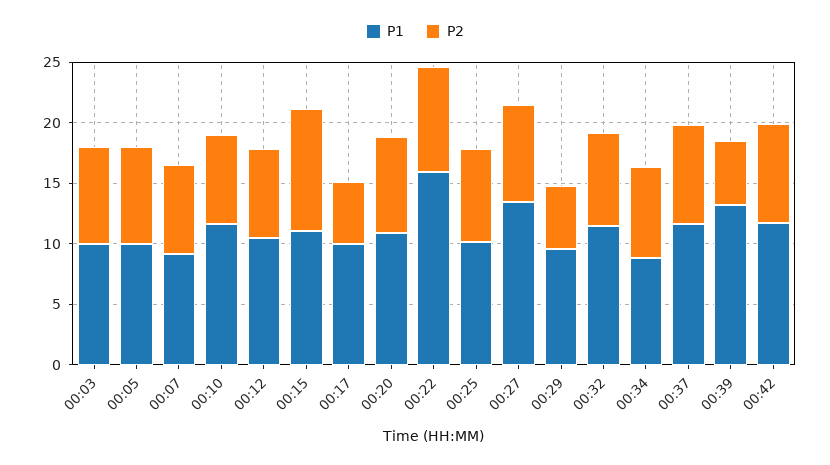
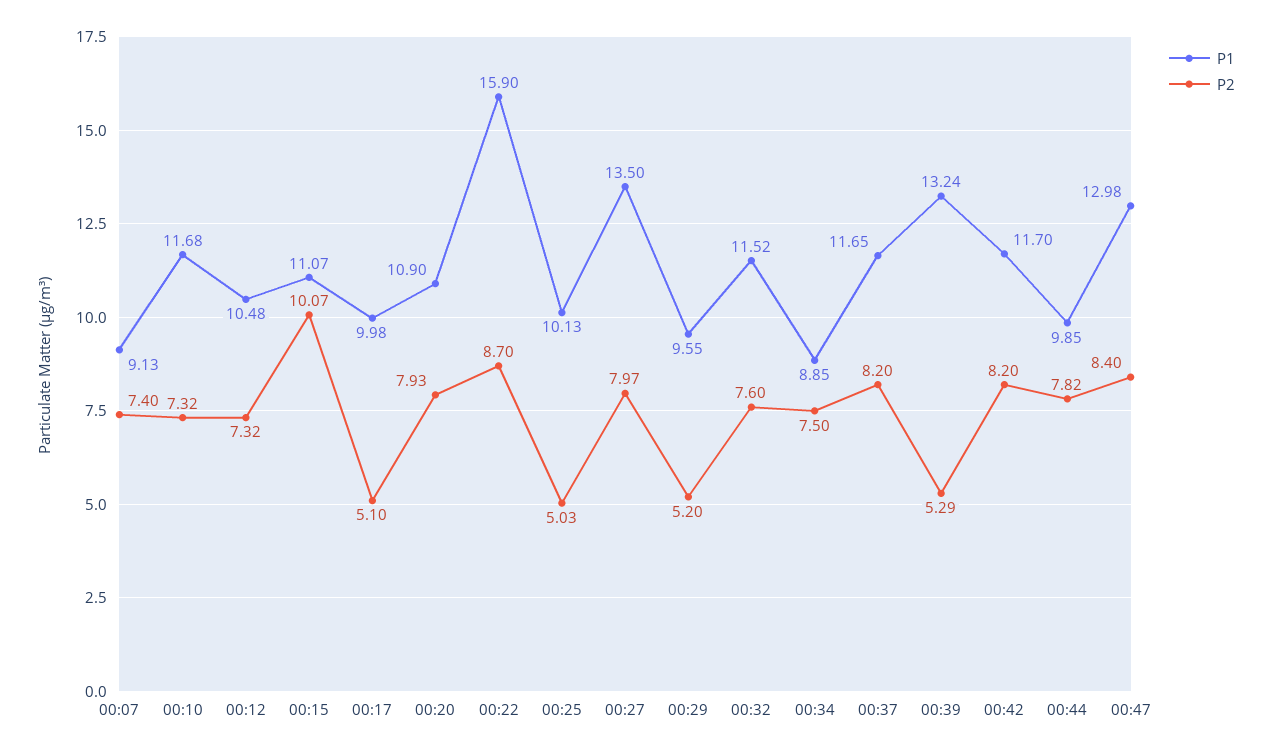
P1, 00:03: 10 -> none
P2, 00:03: 8 -> none
P1, 00:05: 10 -> none
P2, 00:05: 8 -> none
P2, 00:25: 8 -> 5.03
P1, 00:44: none -> 9.85
P2, 00:44: none -> 7.82
P1, 00:47: none -> 12.98
P2, 00:47: none -> 8.4

